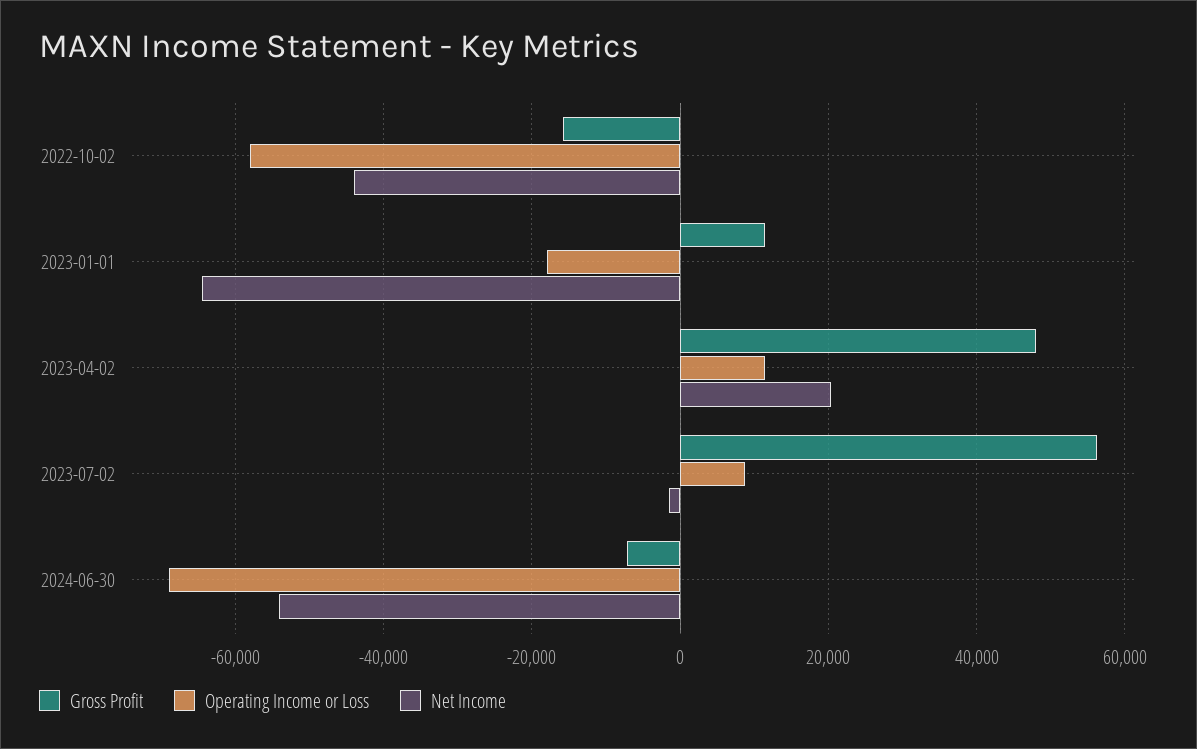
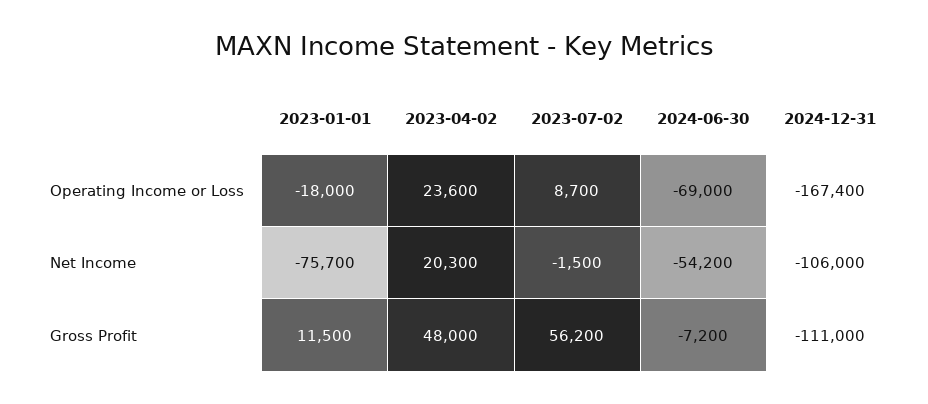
Gross Profit, 2022-10-02: -16000 -> none
Operating Income or Loss, 2022-10-02: -58000 -> none
Net Income, 2022-10-02: -44000 -> none
Net Income, 2023-01-01: -64000 -> -75700
Operating Income or Loss, 2023-04-02: 12000 -> 23600
Operating Income or Loss, 2024-12-31: none -> -167400
Net Income, 2024-12-31: none -> -106000
Gross Profit, 2024-12-31: none -> -111000

